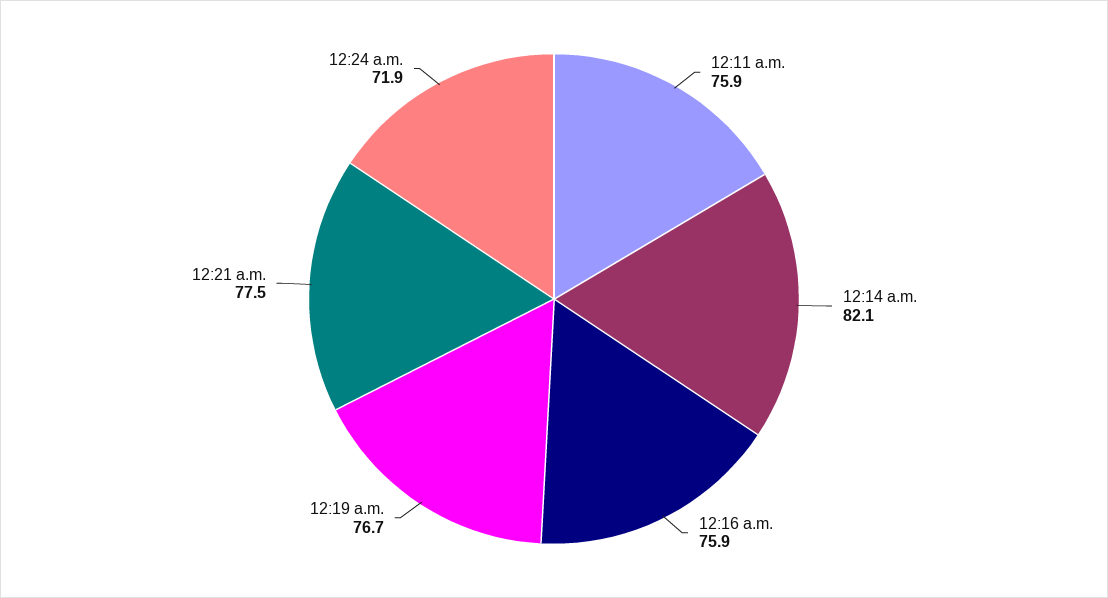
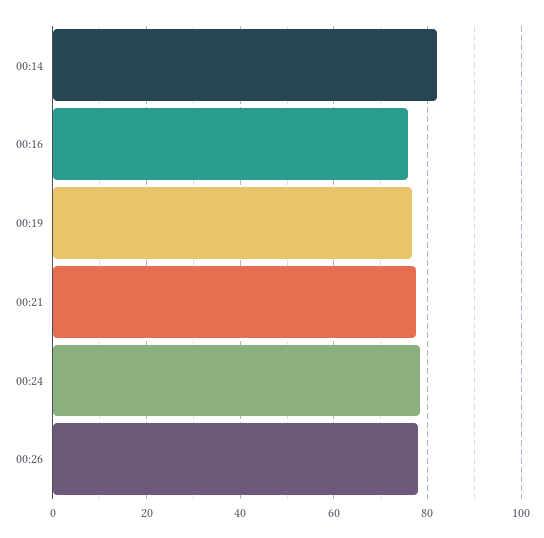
12:11 a.m.: 75.9 -> none
12:24 a.m.: 71.9 -> 78
00:26: none -> 78

